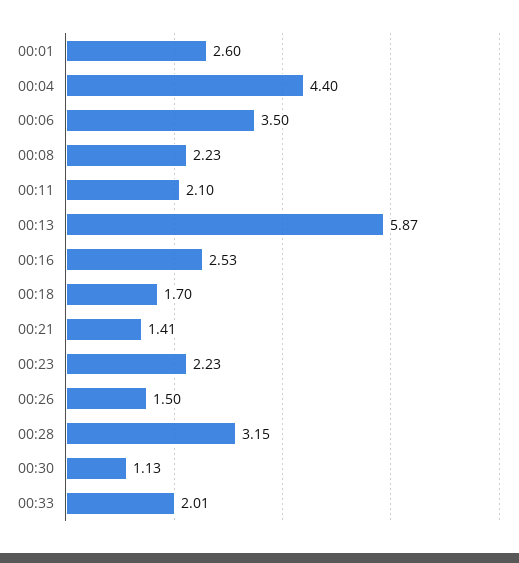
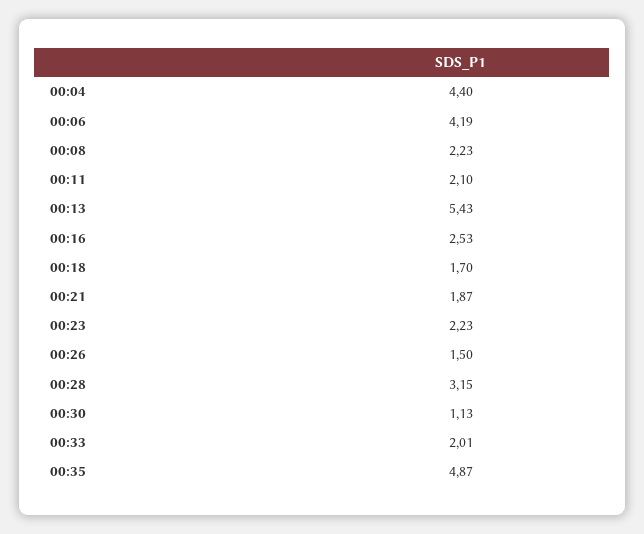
00:01: 2.6 -> none
00:06: 3.5 -> 4.19
00:13: 5.87 -> 5.43
00:21: 1.41 -> 1.87
00:35: none -> 4.87

